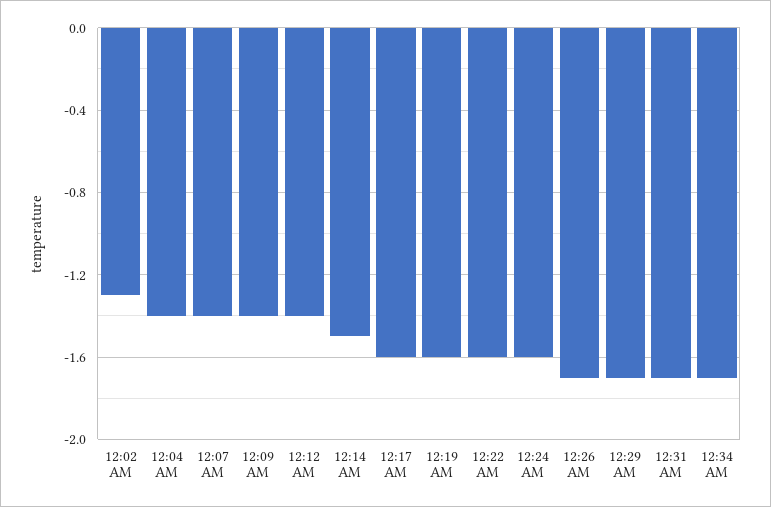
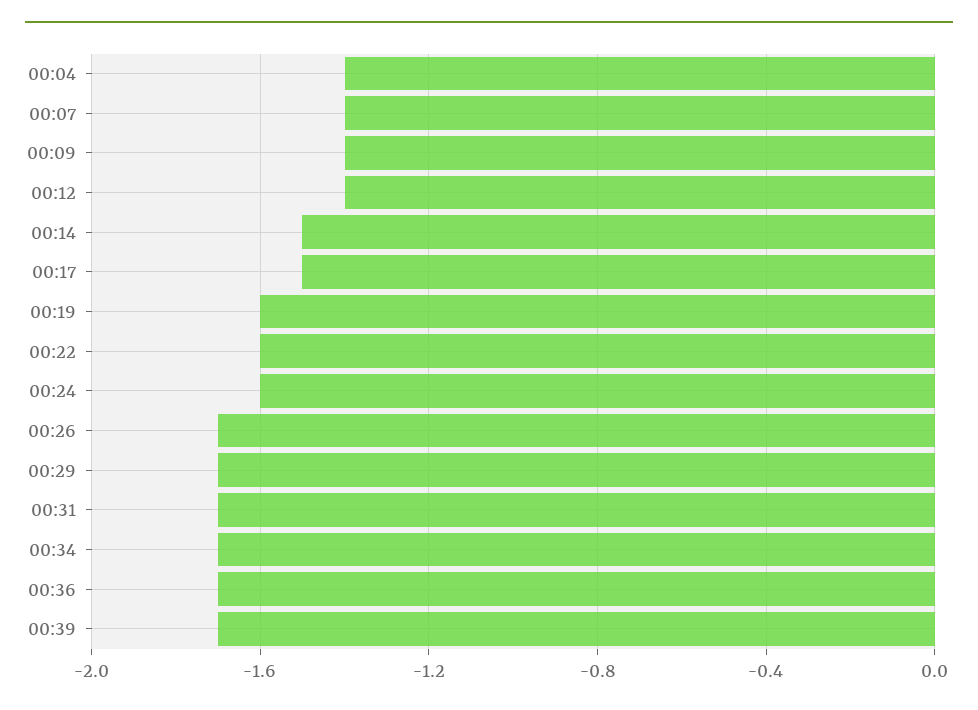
12:02 AM: -1.3 -> none
12:17 AM: -1.6 -> -1.5
00:36: none -> -1.7
00:39: none -> -1.7

